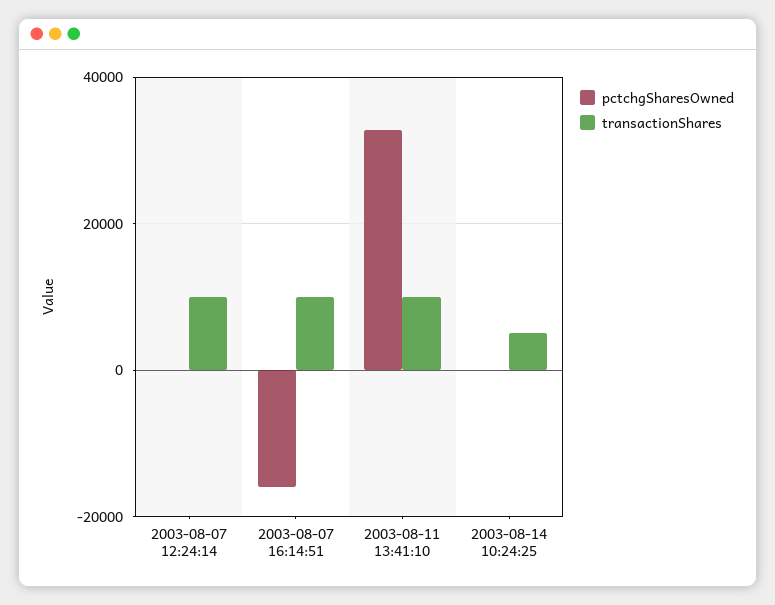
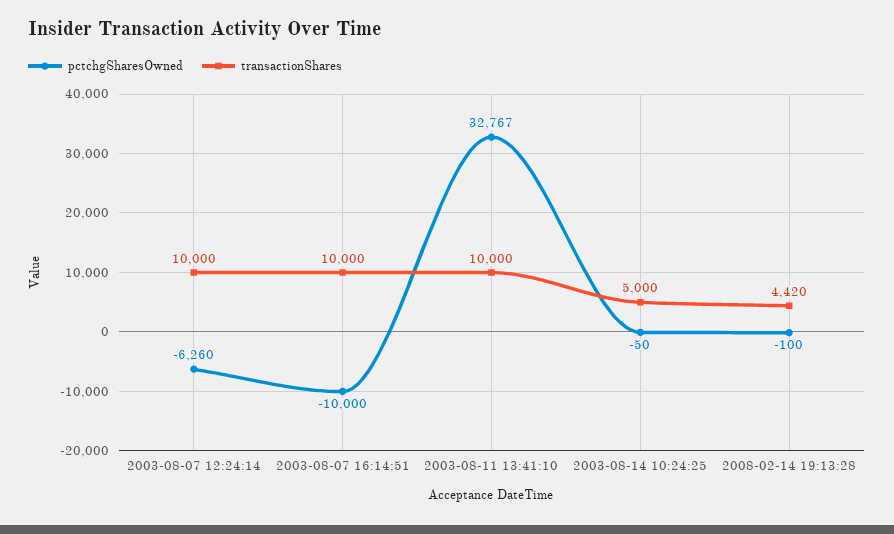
pctchgSharesOwned, 2003-08-07 12:24:14: 0 -> -6260
pctchgSharesOwned, 2003-08-07 16:14:51: -16000 -> -10000
pctchgSharesOwned, 2008-02-14 19:13:28: none -> -100
transactionShares, 2008-02-14 19:13:28: none -> 4420

